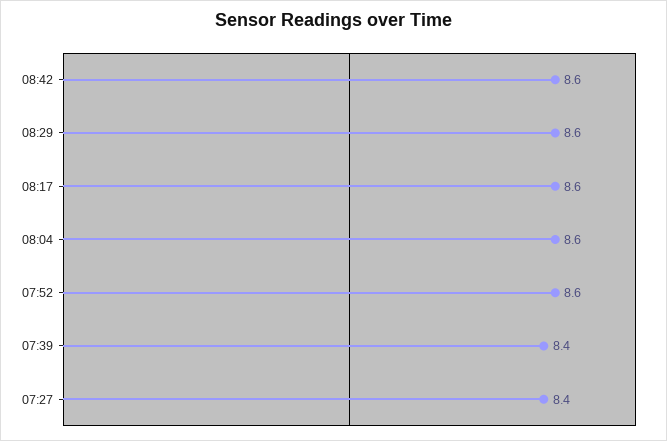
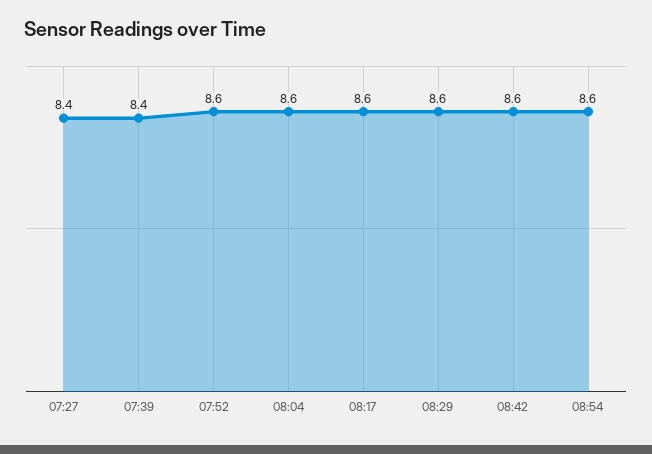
08:54: none -> 8.6

